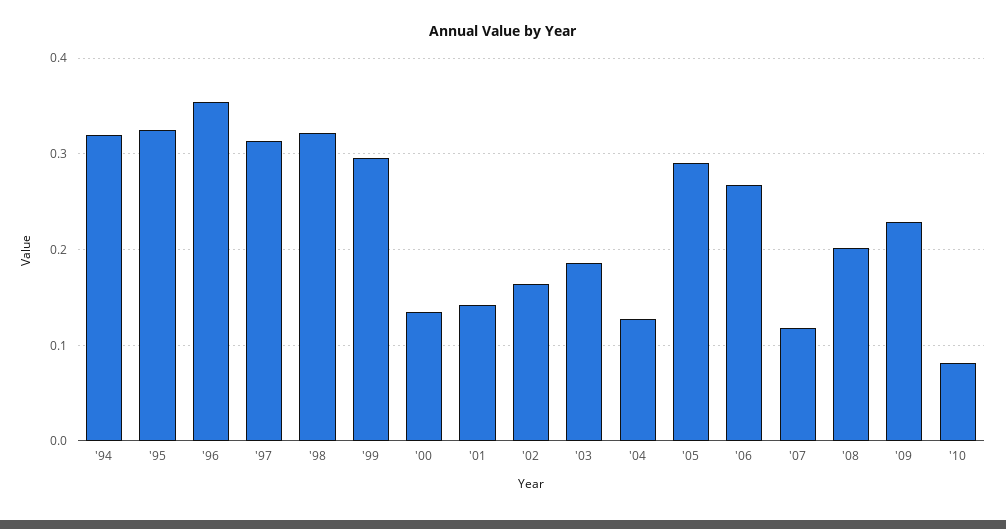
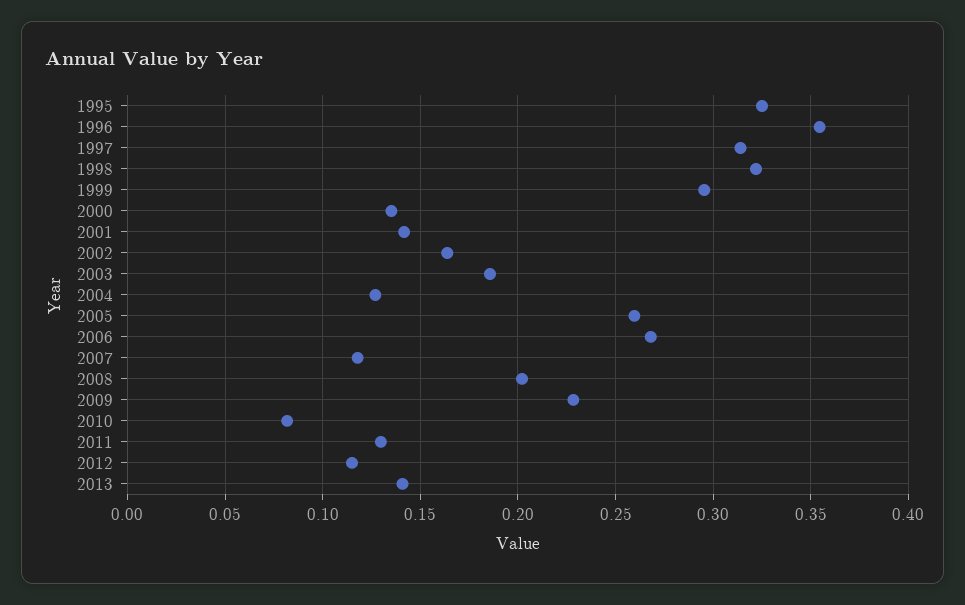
'94: 0.32 -> none
'05: 0.29 -> 0.26
2011: none -> 0.13
2012: none -> 0.115
2013: none -> 0.14

